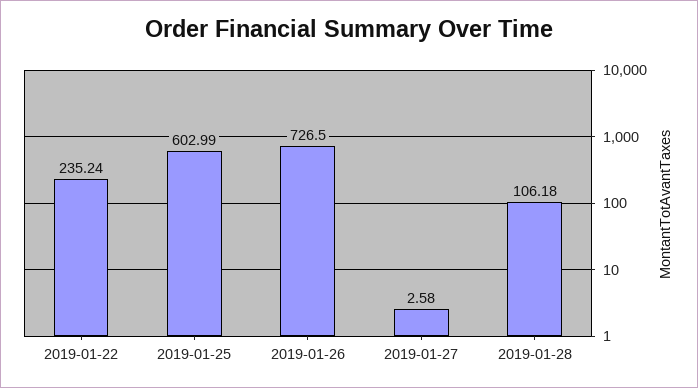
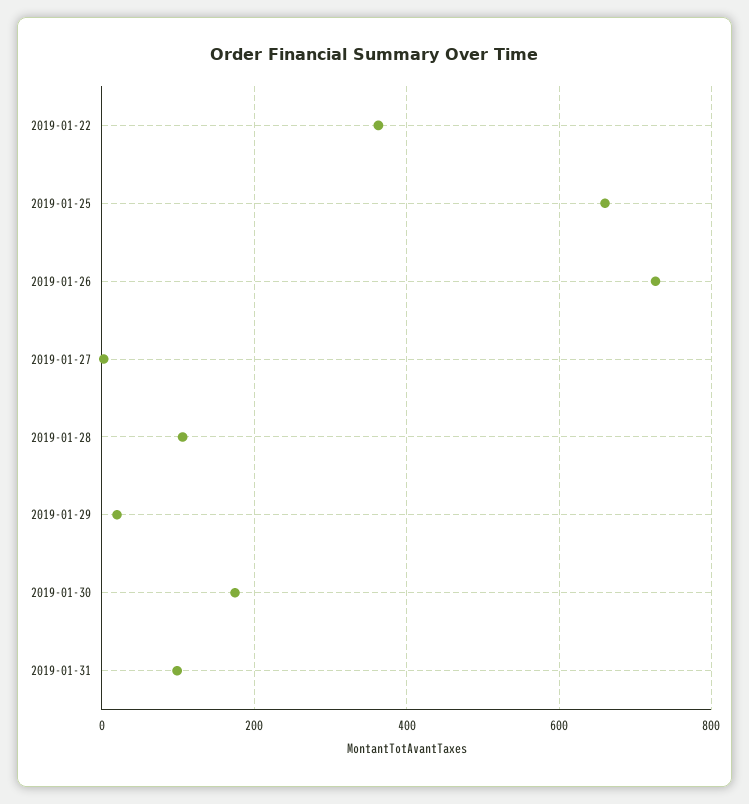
2019-01-22: 235.24 -> 360
2019-01-25: 602.99 -> 660
2019-01-29: none -> 20
2019-01-30: none -> 180
2019-01-31: none -> 100

